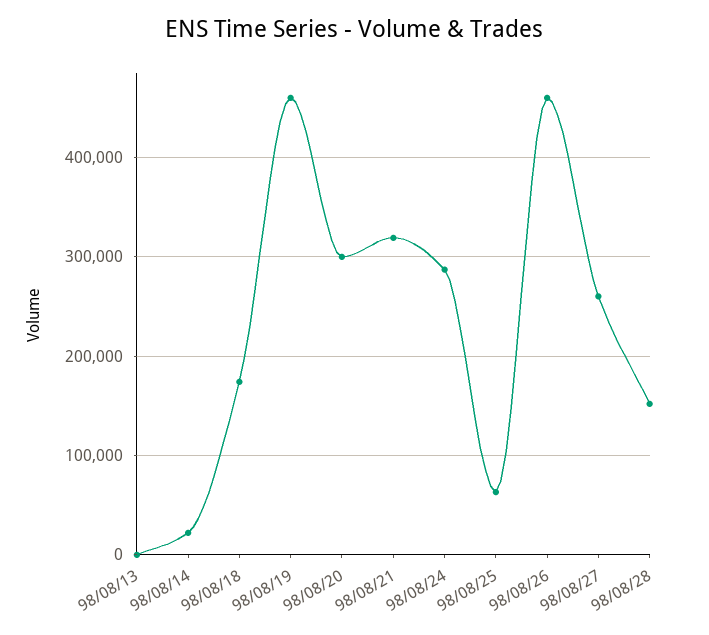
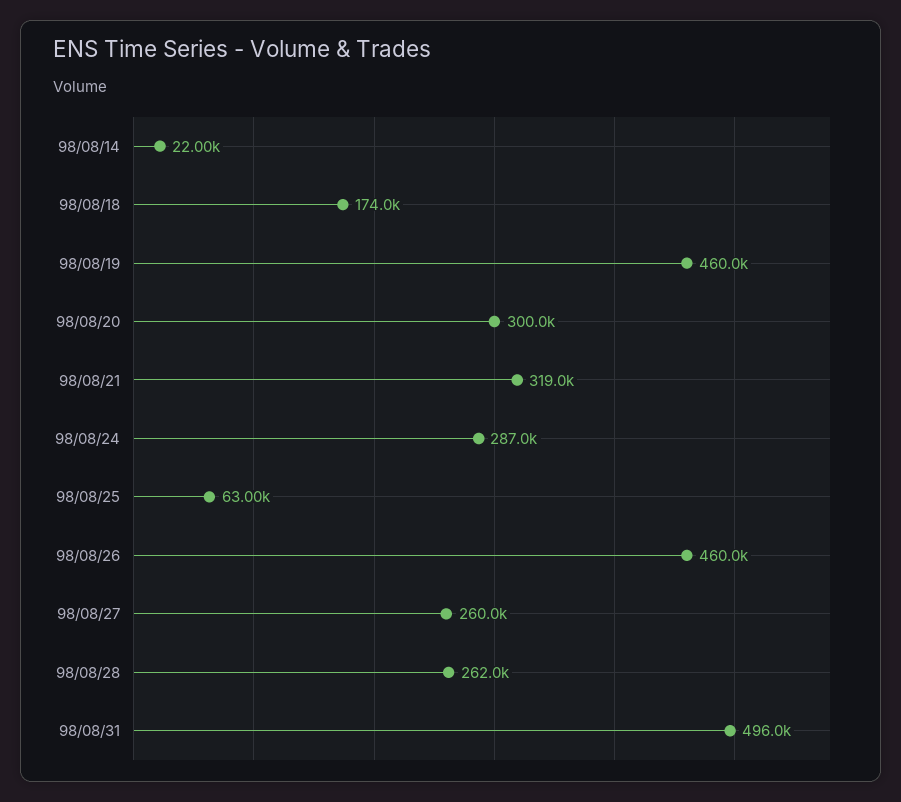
98/08/13: 0 -> none
98/08/28: 150000 -> 262000
98/08/31: none -> 496000

